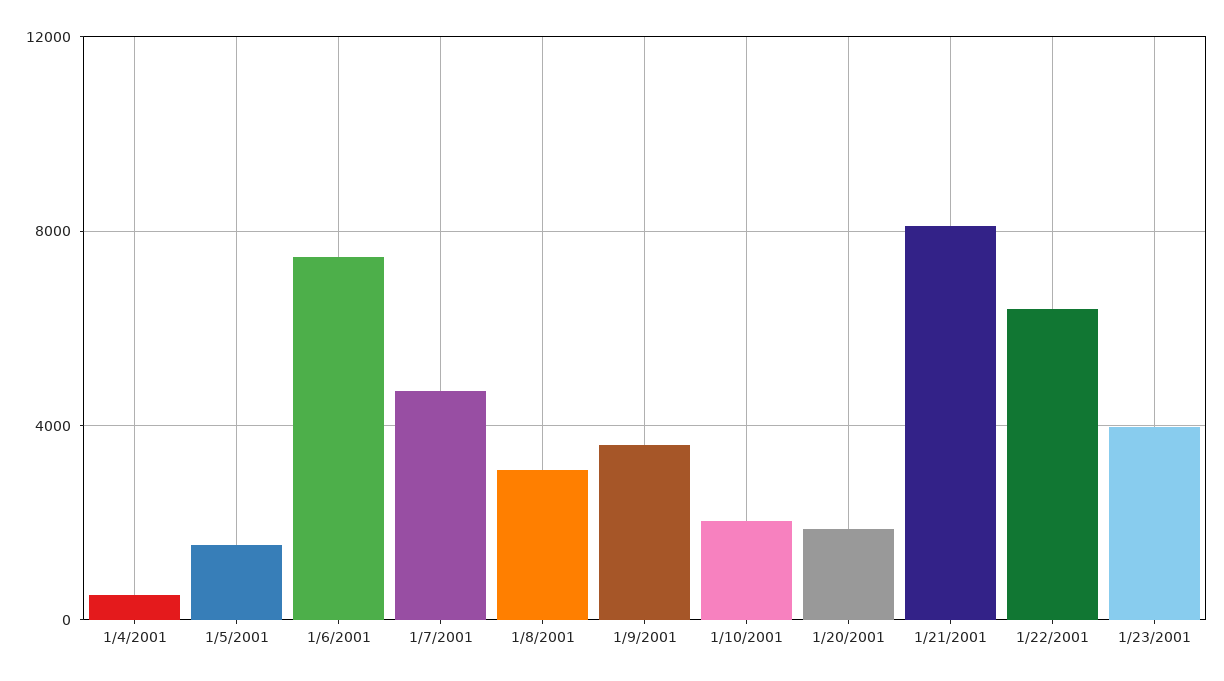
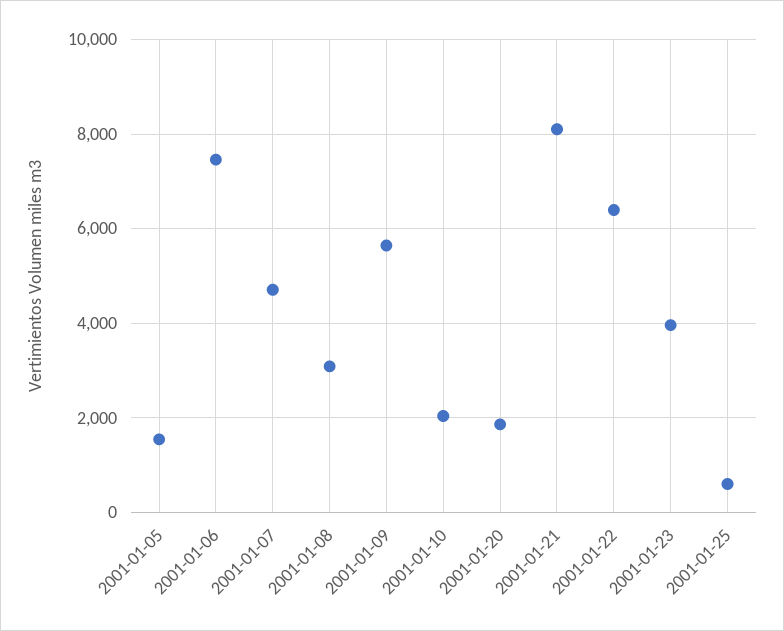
1/4/2001: 500 -> none
1/9/2001: 3500 -> 5600
2001-01-25: none -> 600

